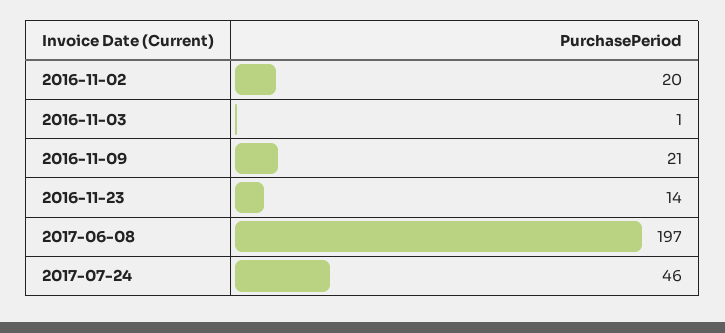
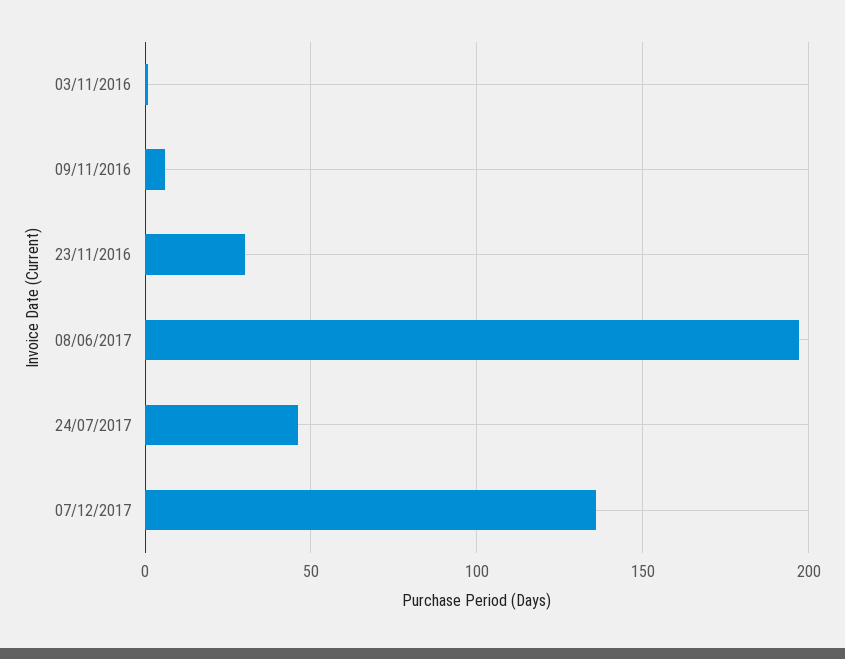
2016-11-02: 20 -> none
2016-11-09: 21 -> 5
2016-11-23: 14 -> 30
07/12/2017: none -> 135

